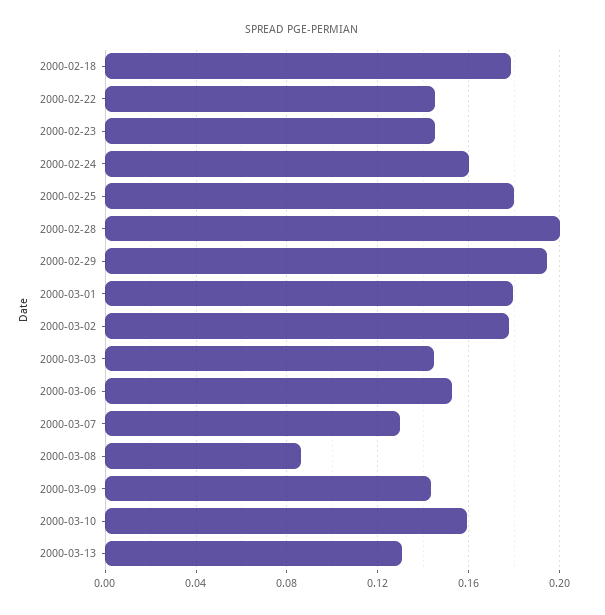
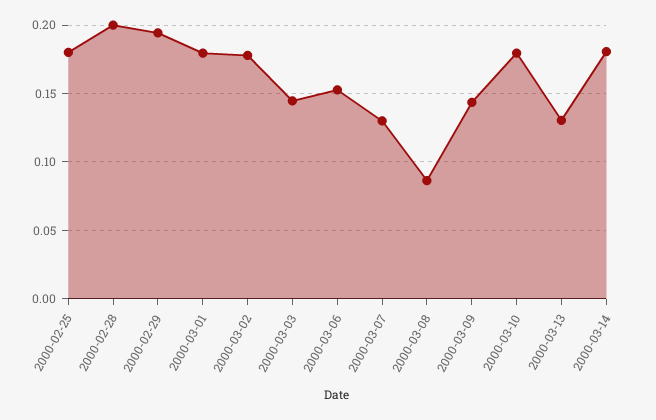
2000-02-18: 0.18 -> none
2000-02-22: 0.145 -> none
2000-02-23: 0.145 -> none
2000-02-24: 0.16 -> none
2000-03-10: 0.16 -> 0.18
2000-03-14: none -> 0.18

